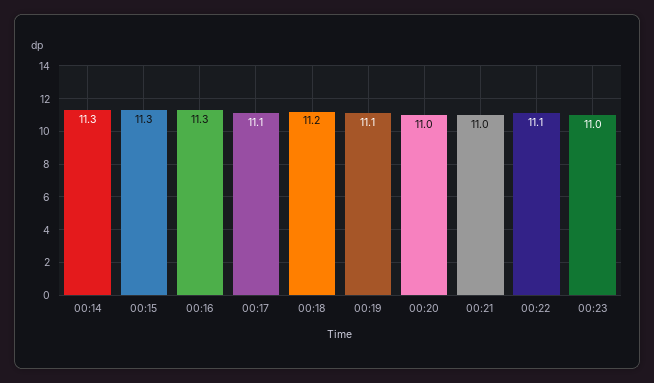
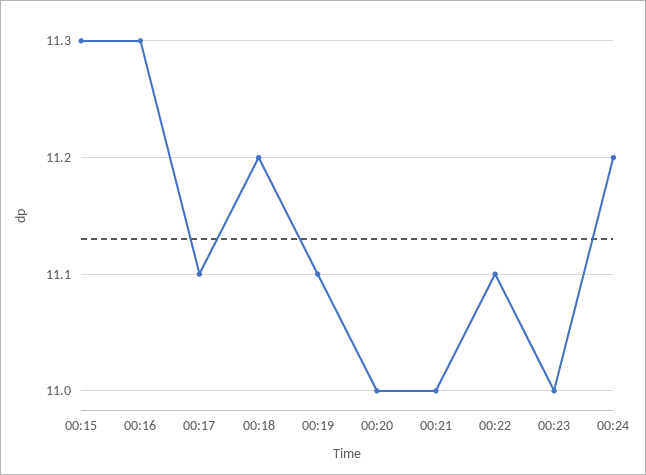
00:14: 11.3 -> none
00:24: none -> 11.2

